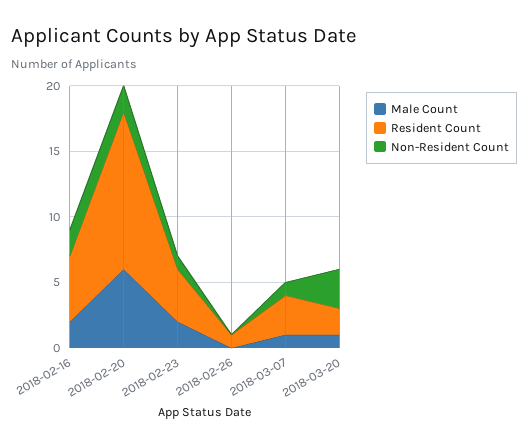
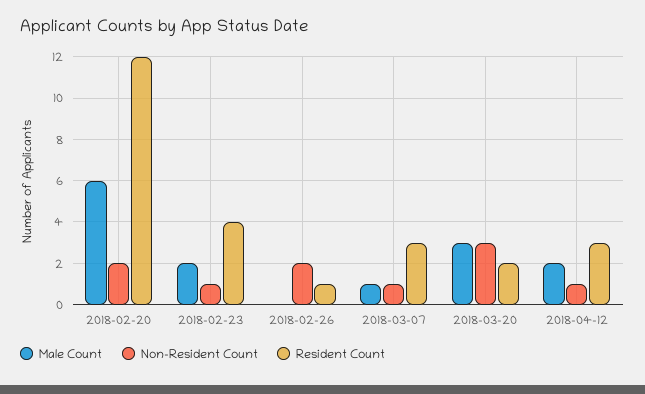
Male Count, 2018-02-16: 2 -> none
Resident Count, 2018-02-16: 5 -> none
Non-Resident Count, 2018-02-16: 2 -> none
Non-Resident Count, 2018-02-26: 0 -> 2
Male Count, 2018-03-20: 1 -> 3
Male Count, 2018-04-12: none -> 2
Non-Resident Count, 2018-04-12: none -> 1
Resident Count, 2018-04-12: none -> 3

